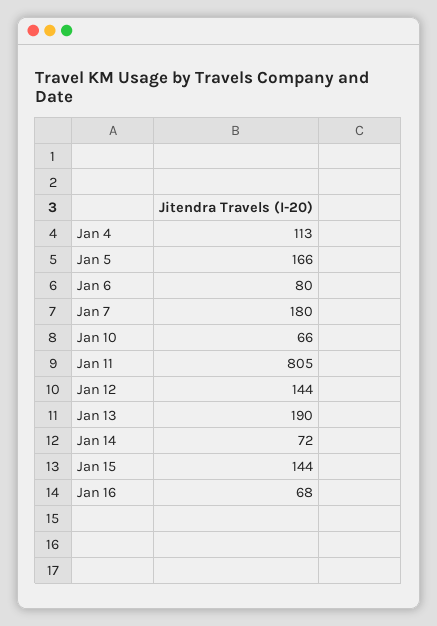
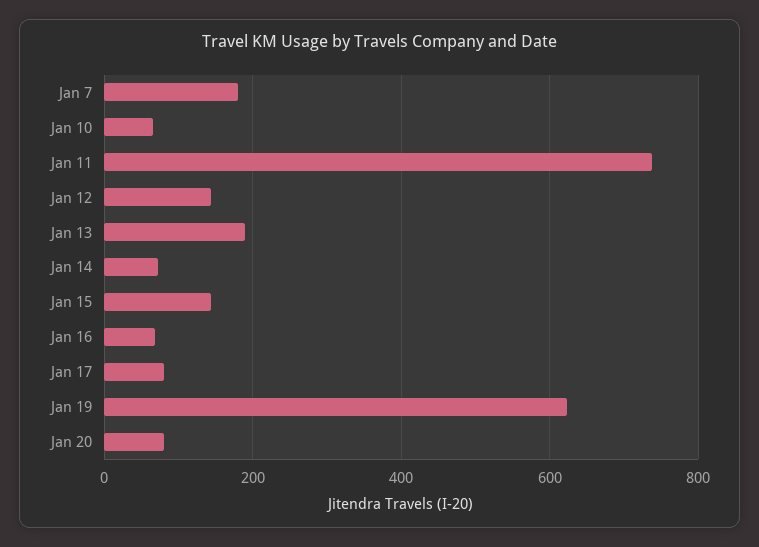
Jan 4: 113 -> none
Jan 5: 166 -> none
Jan 6: 80 -> none
Jan 11: 805 -> 740
Jan 17: none -> 80
Jan 19: none -> 620
Jan 20: none -> 80

